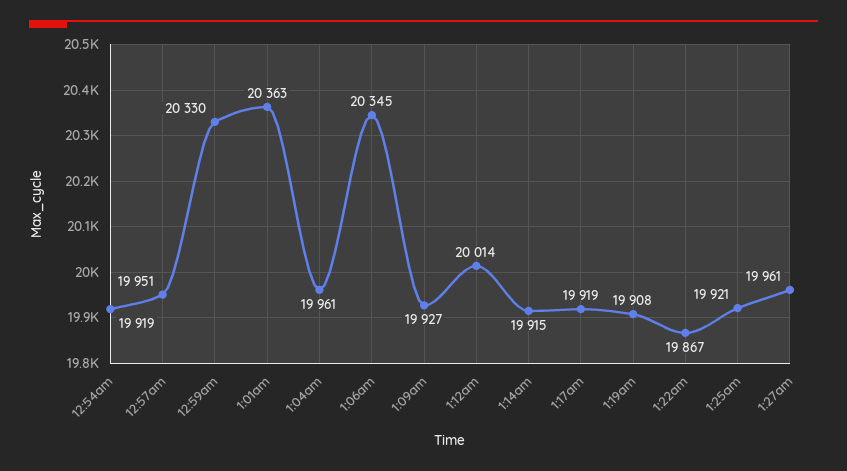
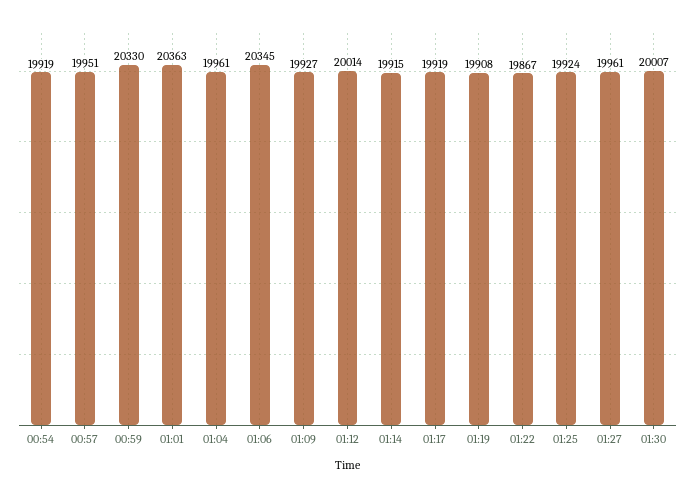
1:25am: 19921 -> 19924
01:30: none -> 20007

